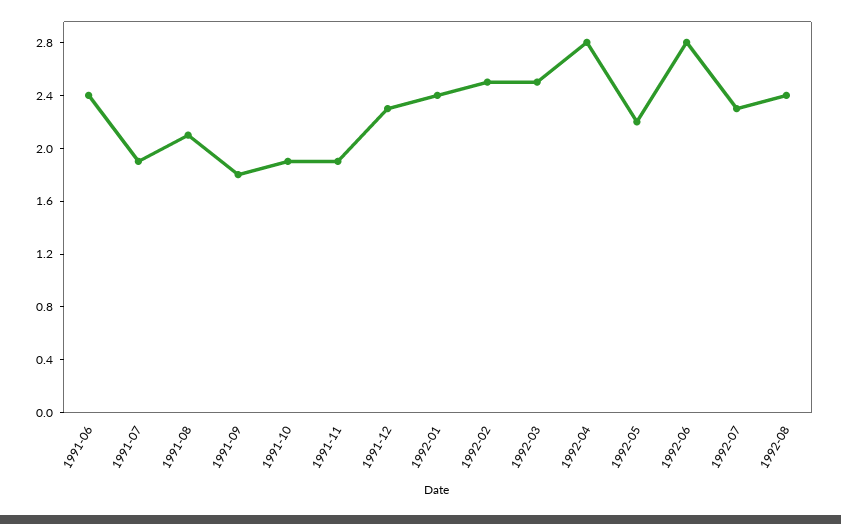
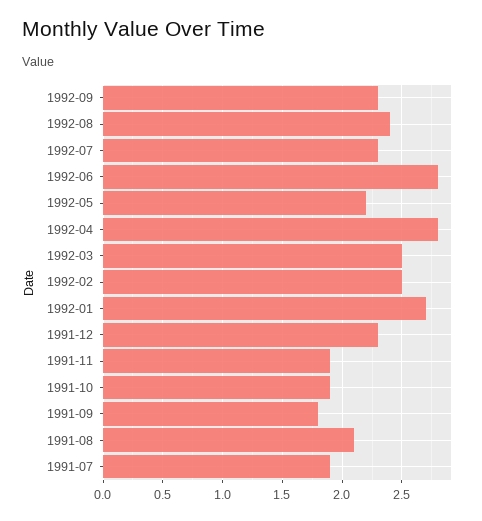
1991-06: 2.4 -> none
1992-01: 2.4 -> 2.7
1992-09: none -> 2.3

